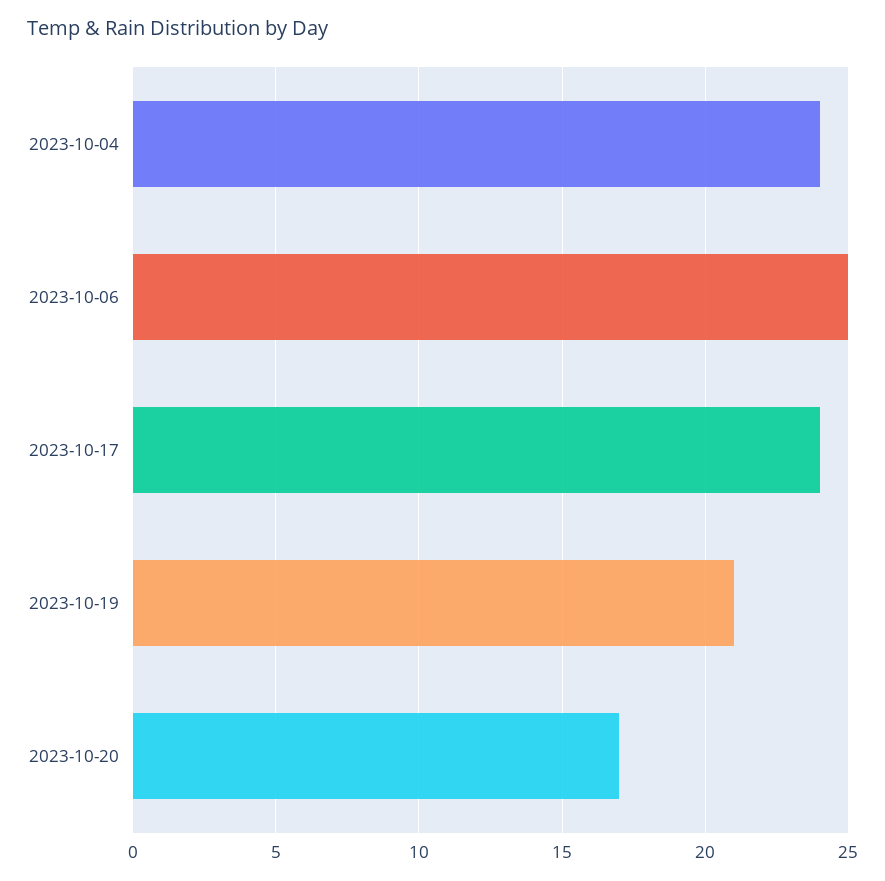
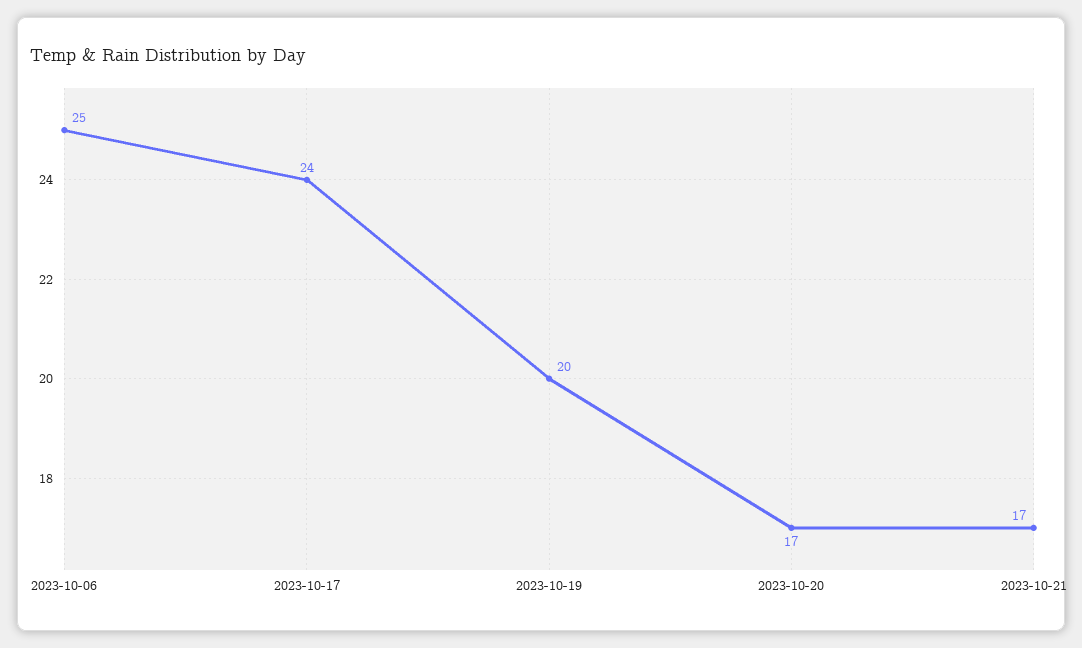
2023-10-04: 24 -> none
2023-10-19: 21 -> 20
2023-10-21: none -> 17

